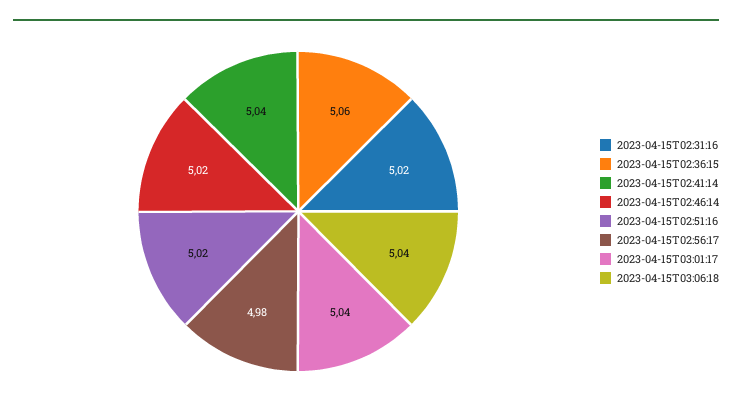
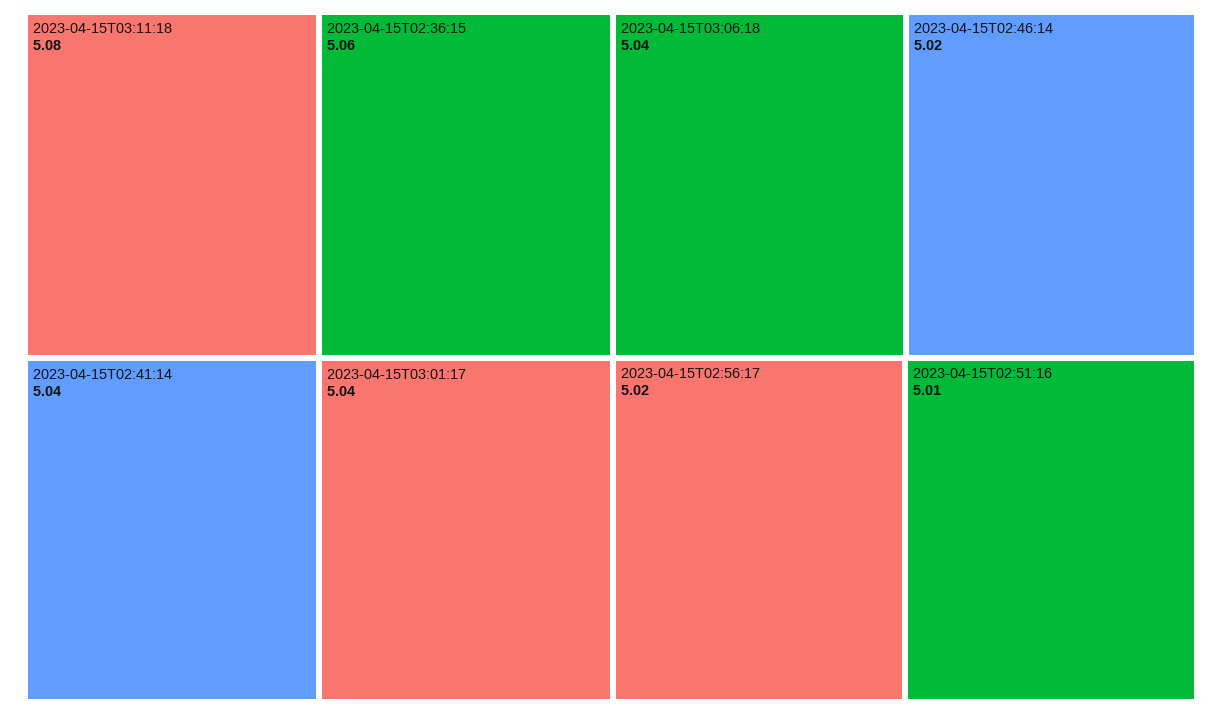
2023-04-15T02:31:16: 5.02 -> none
2023-04-15T02:51:16: 5.02 -> 5.01
2023-04-15T02:56:17: 4.98 -> 5.02
2023-04-15T03:11:18: none -> 5.08

